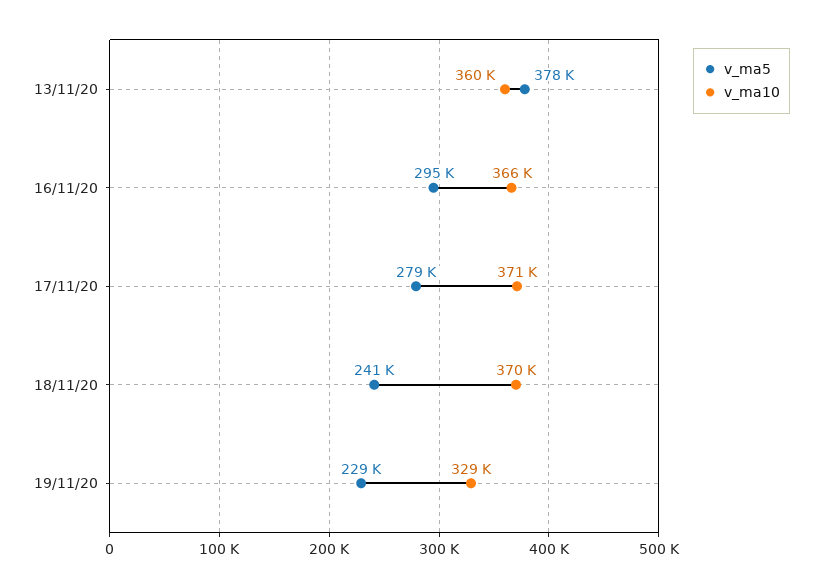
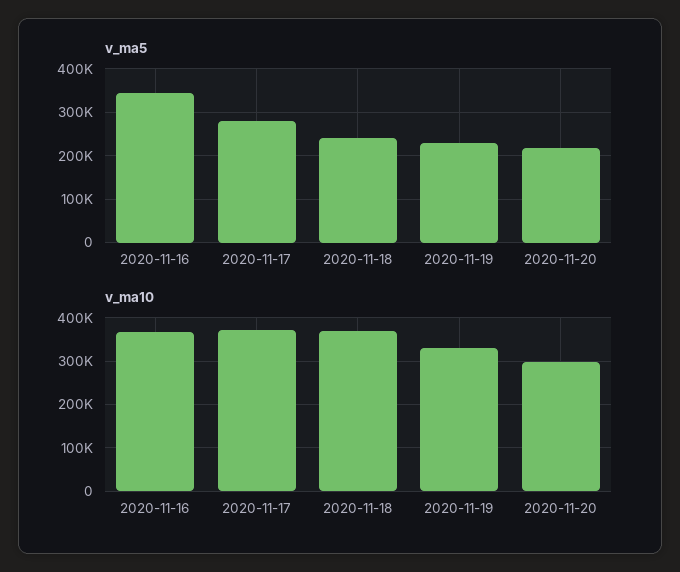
v_ma5, 13/11/20: 378000 -> none
v_ma10, 13/11/20: 360000 -> none
v_ma5, 16/11/20: 295000 -> 340000
v_ma5, 2020-11-20: none -> 220000
v_ma10, 2020-11-20: none -> 300000

